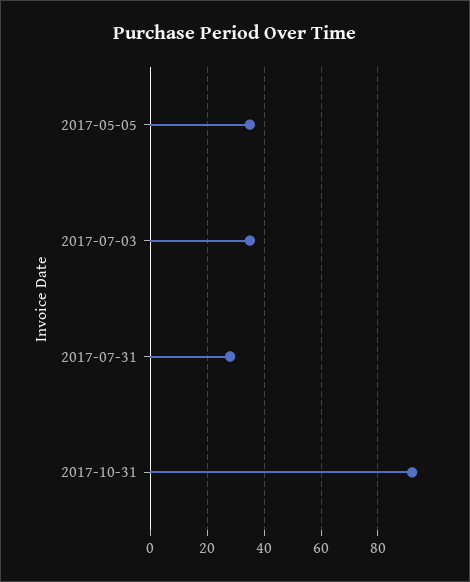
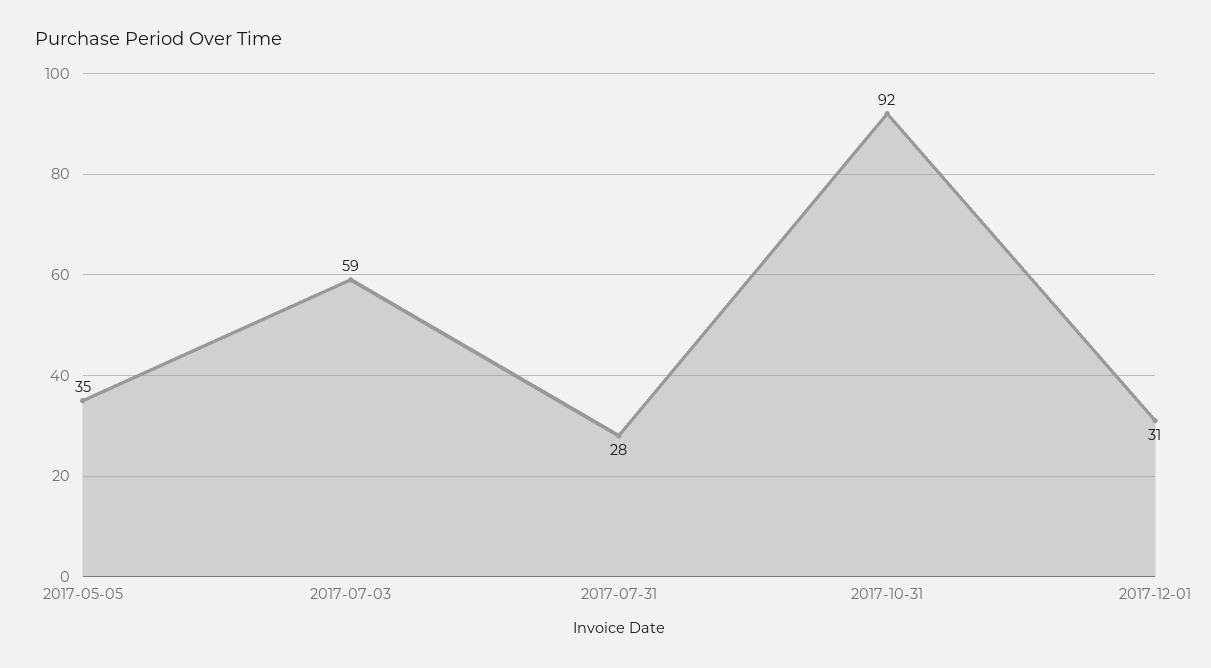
2017-07-03: 35 -> 59
2017-12-01: none -> 31

